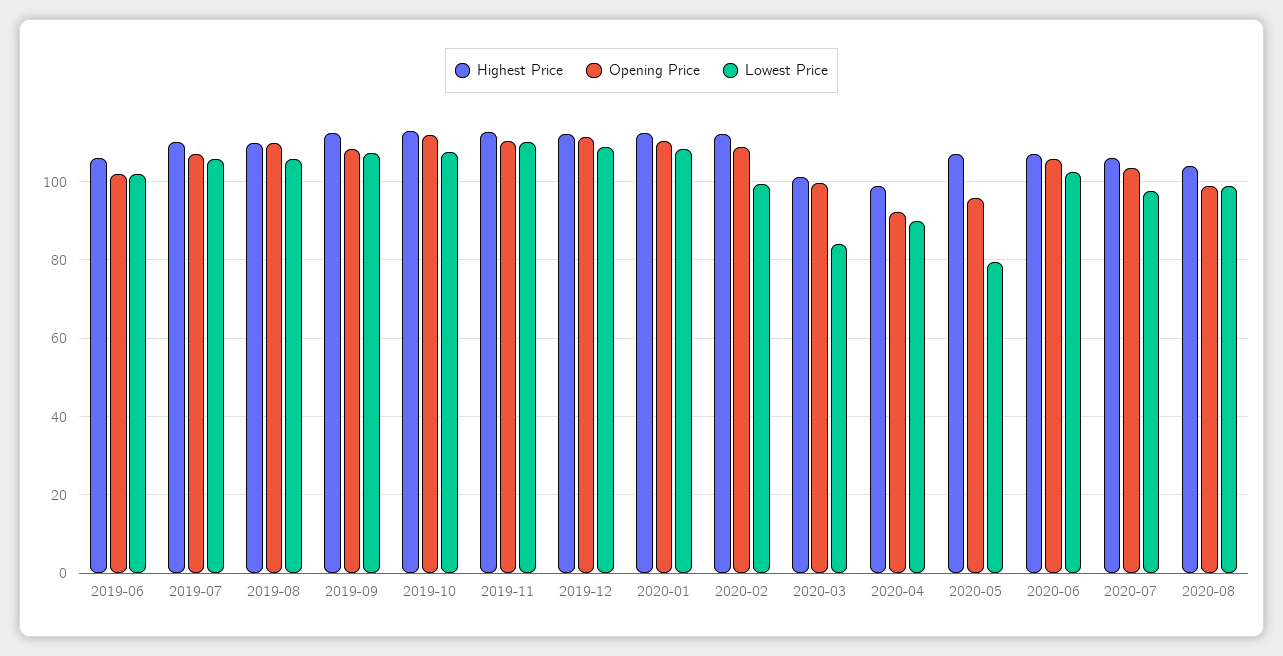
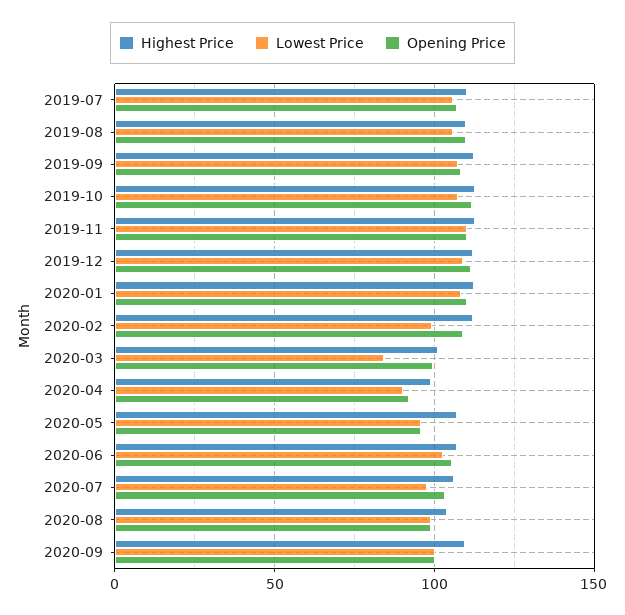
Highest Price, 2019-06: 106 -> none
Opening Price, 2019-06: 102 -> none
Lowest Price, 2019-06: 102 -> none
Lowest Price, 2020-05: 80 -> 95
Highest Price, 2020-09: none -> 110
Lowest Price, 2020-09: none -> 100
Opening Price, 2020-09: none -> 100

